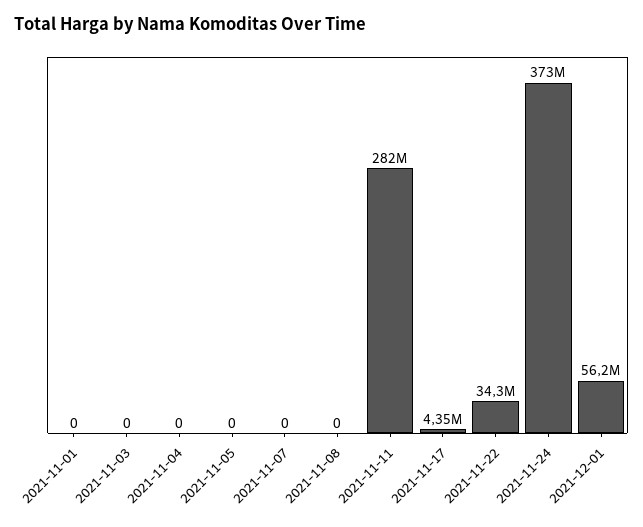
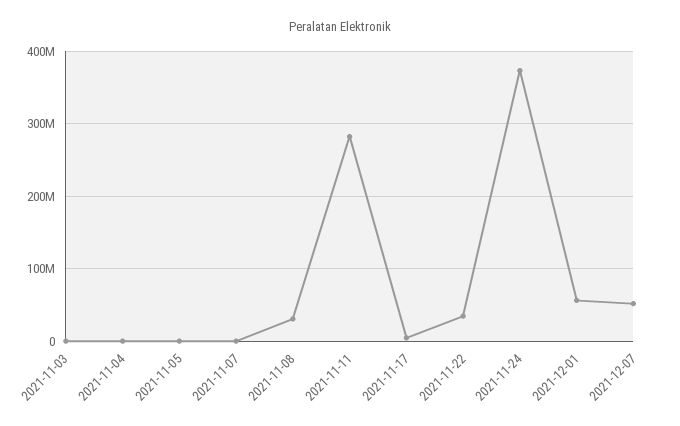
2021-11-01: 0 -> none
2021-11-08: 0 -> 30000000
2021-12-07: none -> 50000000

